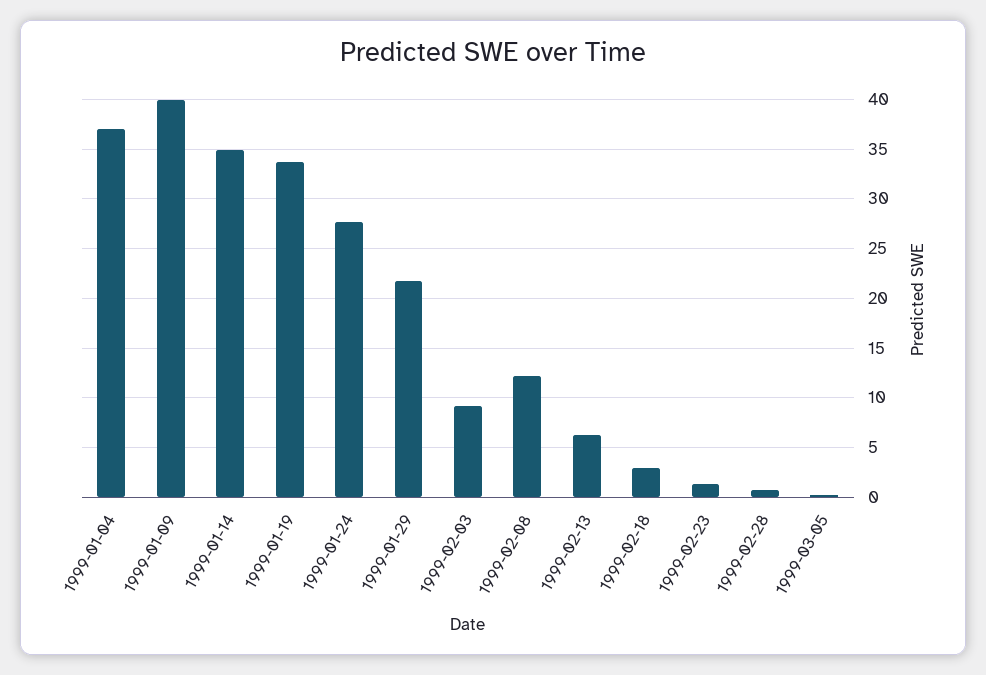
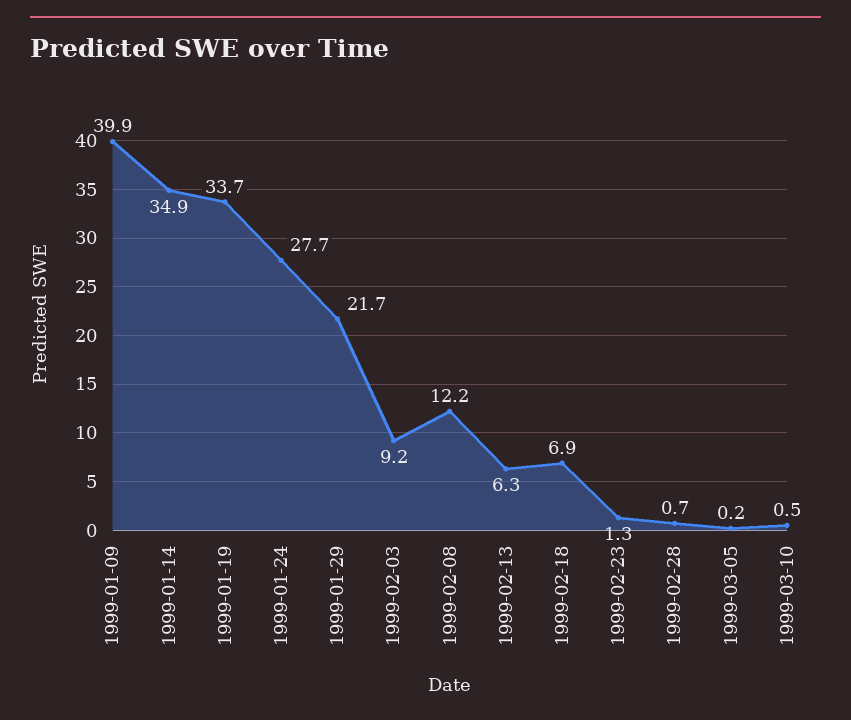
1999-01-04: 37 -> none
1999-02-18: 3 -> 6.9
1999-03-10: none -> 0.5

